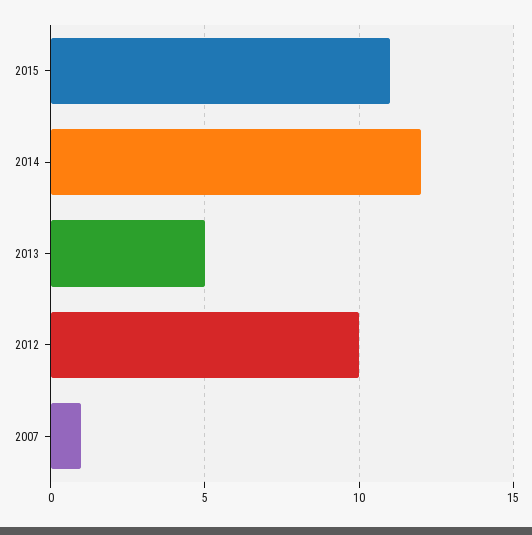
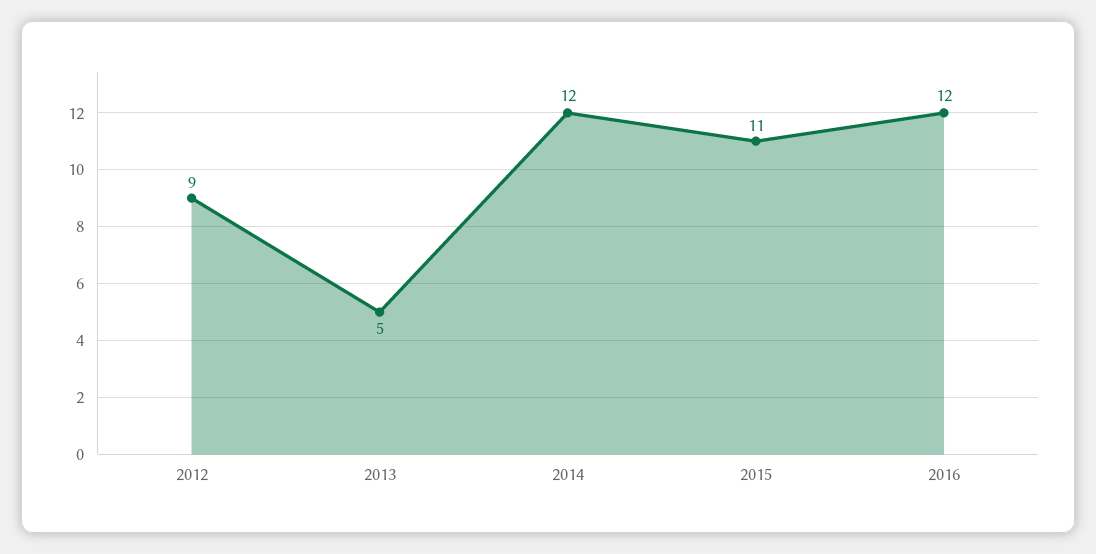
2012: 10 -> 9
2007: 1 -> none
2016: none -> 12

